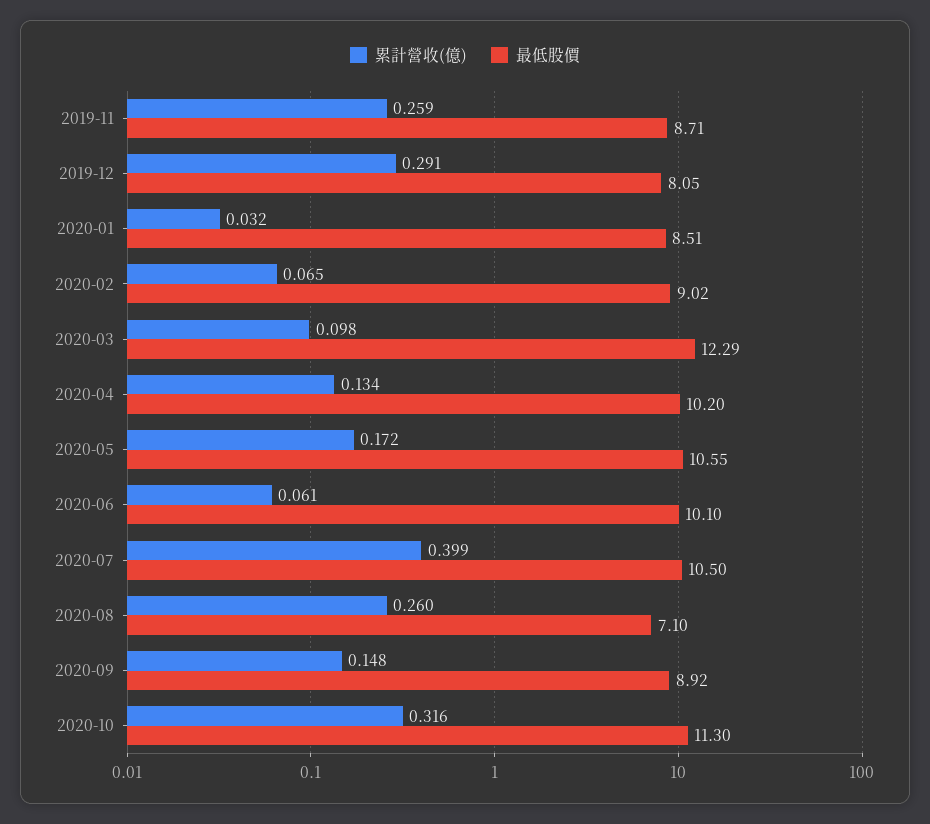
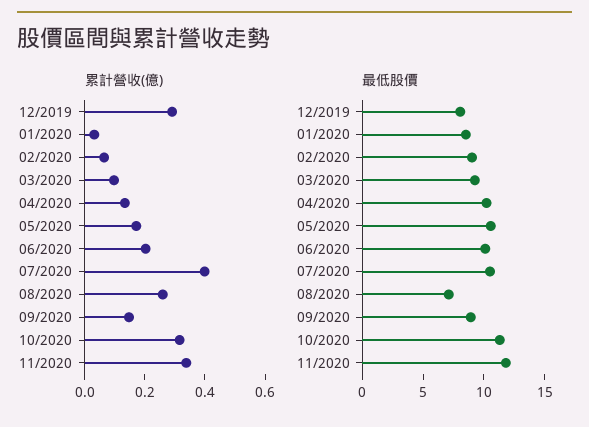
累計營收(億), 2019-11: 0.259 -> none
最低股價, 2019-11: 8.71 -> none
最低股價, 2020-03: 12.29 -> 9
累計營收(億), 2020-06: 0.061 -> 0.2
累計營收(億), 11/2020: none -> 0.35
最低股價, 11/2020: none -> 12

